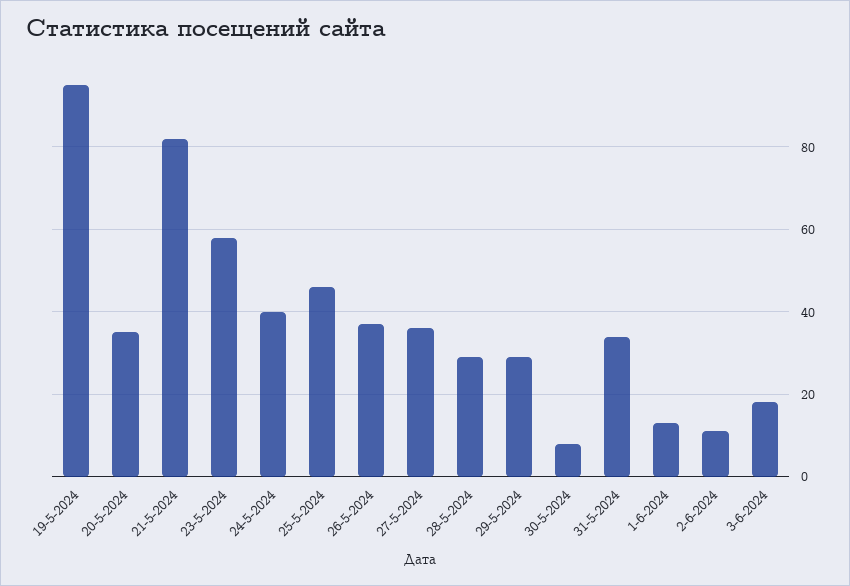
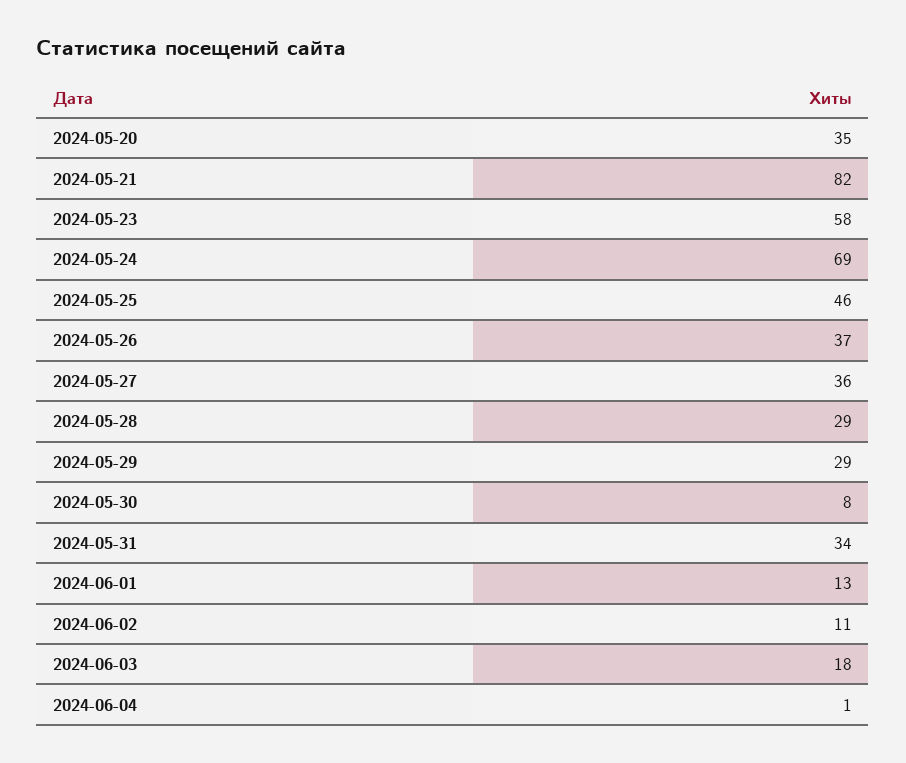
19-5-2024: 95 -> none
24-5-2024: 40 -> 69
2024-06-04: none -> 1

